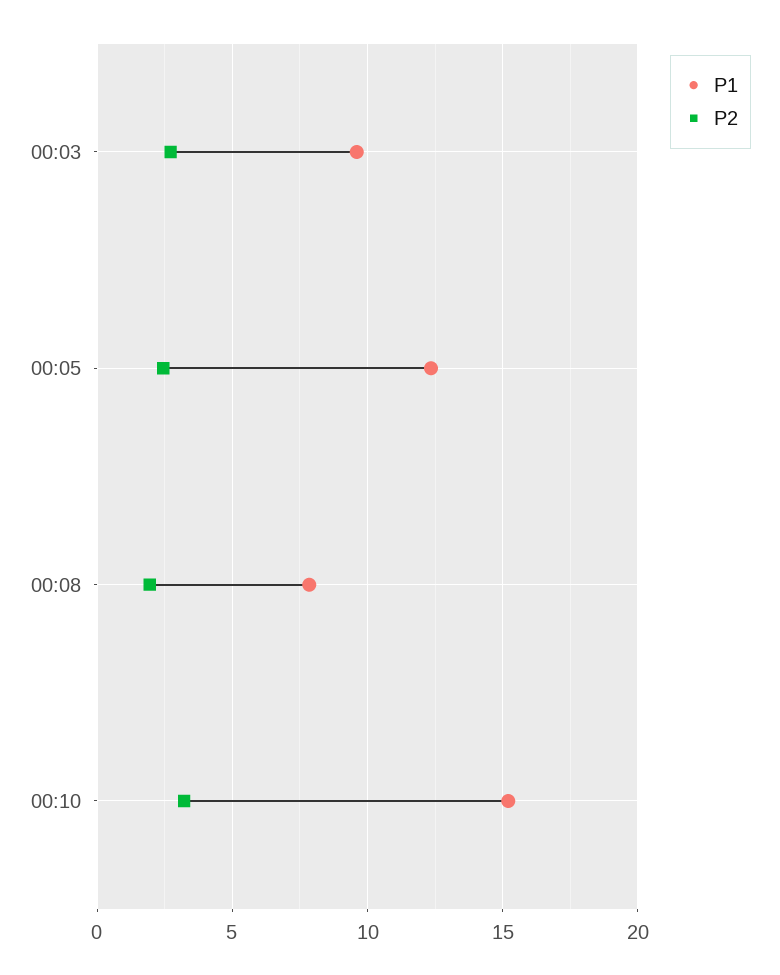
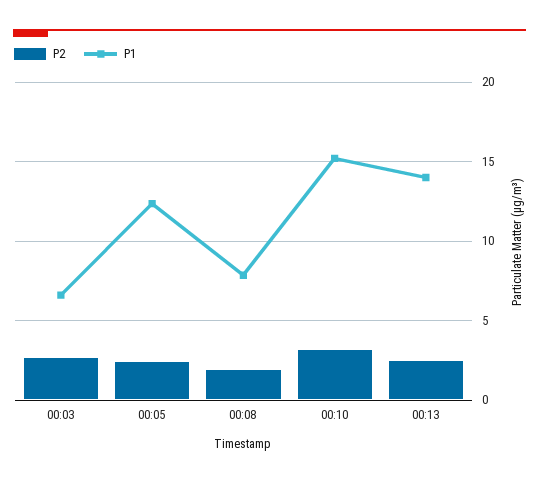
P1, 00:03: 9.5 -> 6.5
P2, 00:13: none -> 2.5
P1, 00:13: none -> 14

